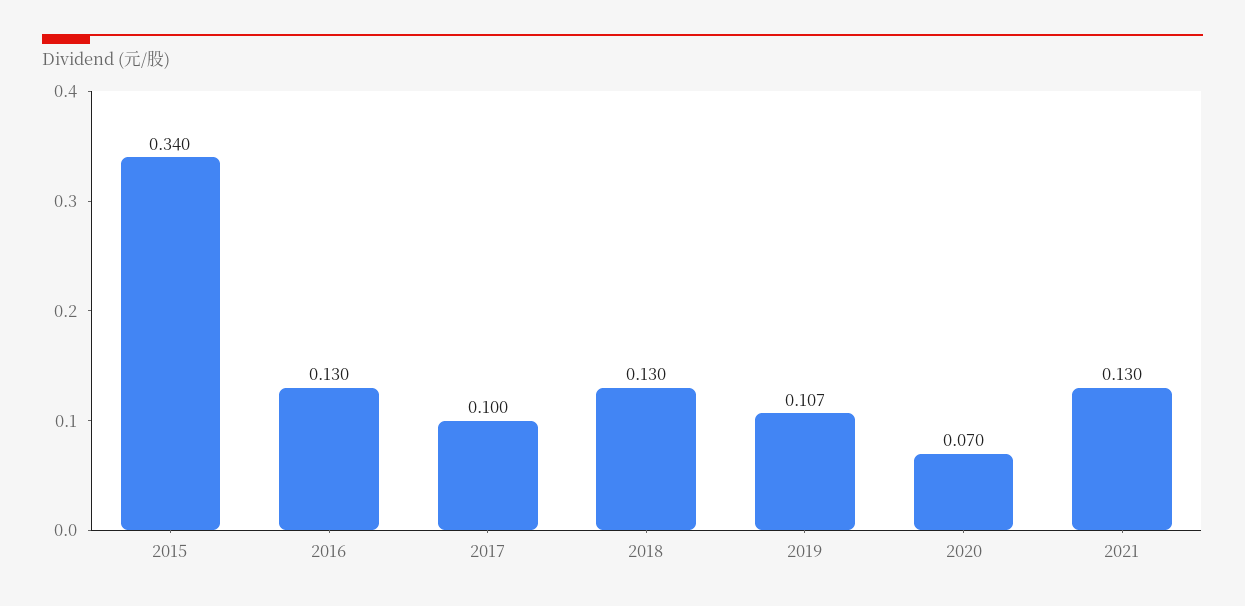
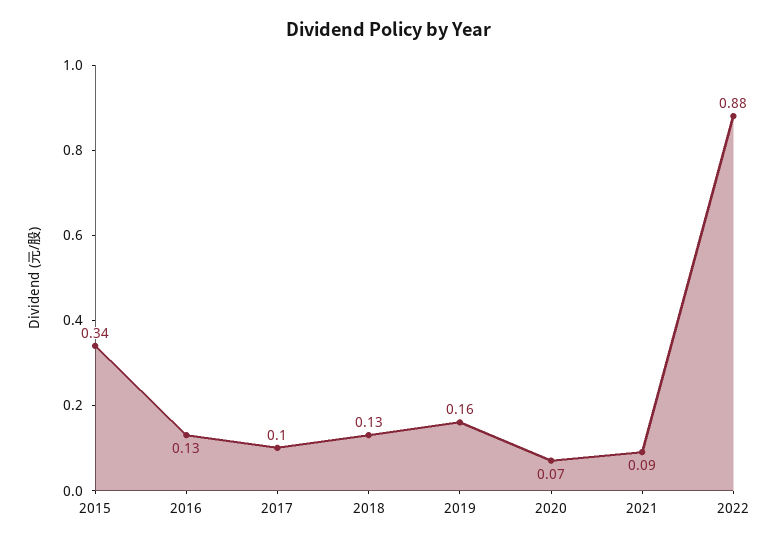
2019: 0.107 -> 0.16
2021: 0.13 -> 0.09
2022: none -> 0.88

